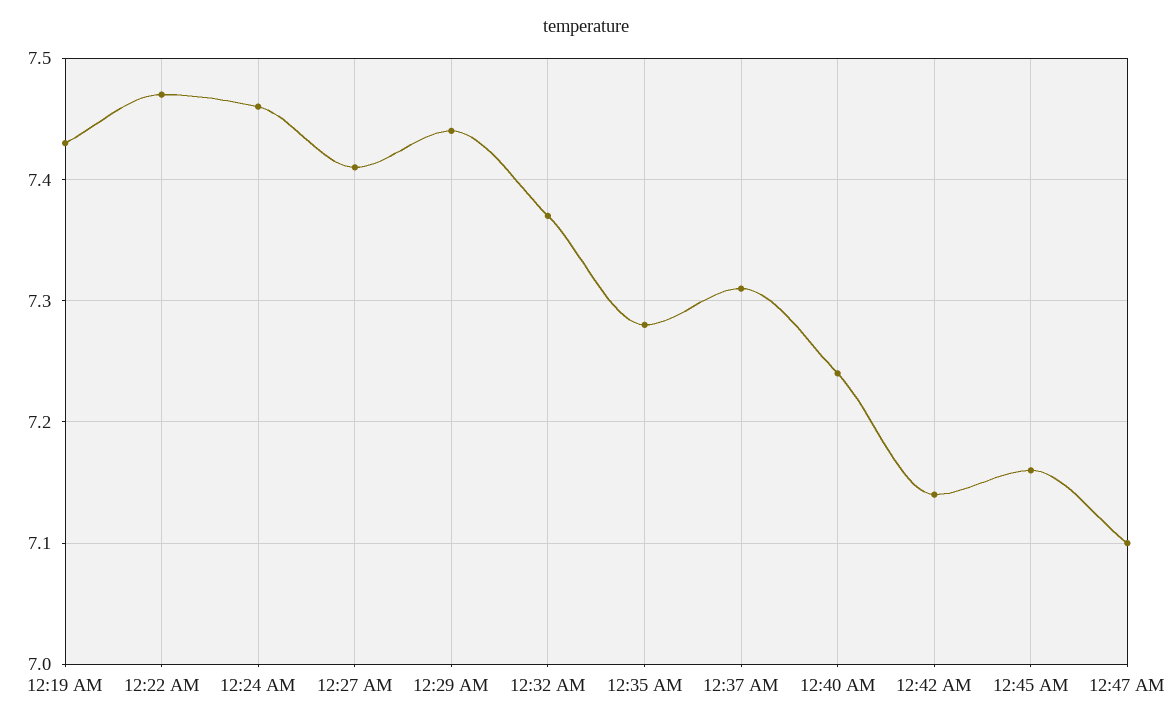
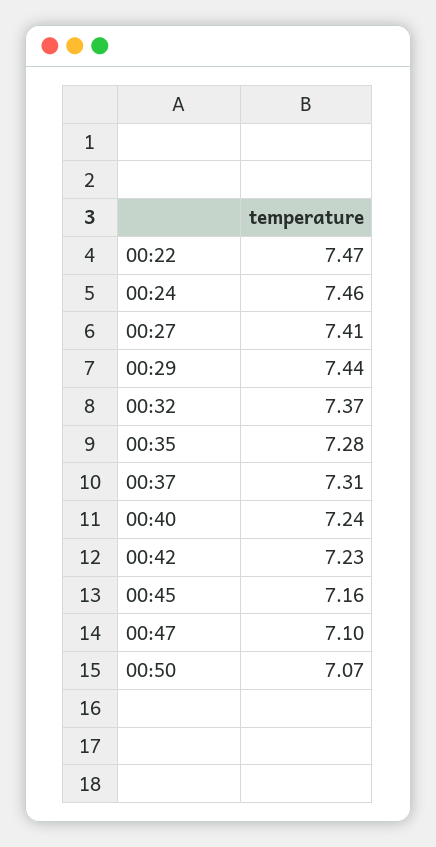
12:19 AM: 7.43 -> none
12:42 AM: 7.14 -> 7.23
00:50: none -> 7.07

